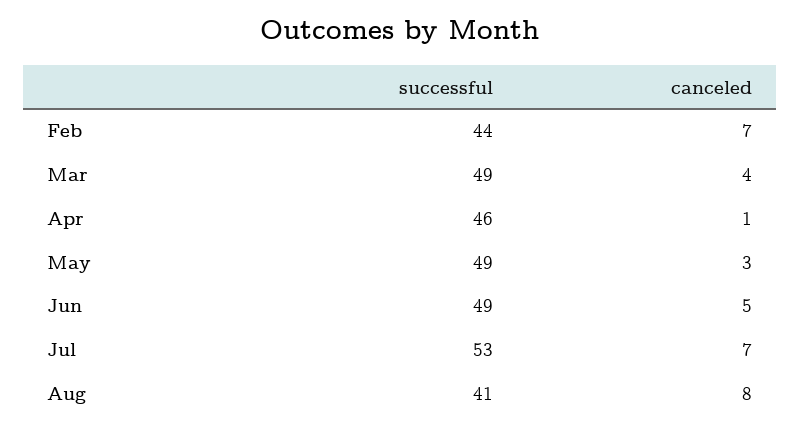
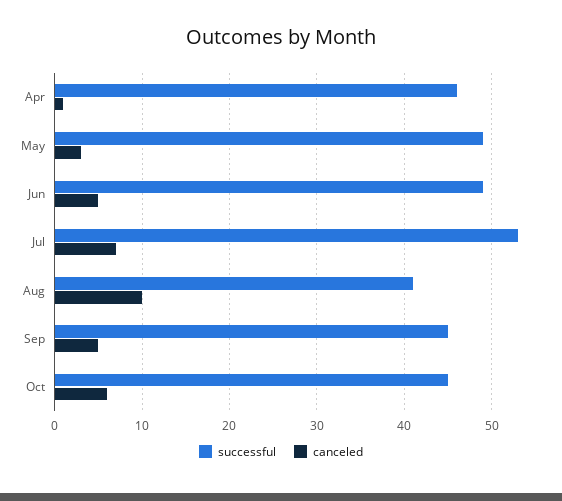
successful, Feb: 44 -> none
canceled, Feb: 7 -> none
successful, Mar: 49 -> none
canceled, Mar: 4 -> none
canceled, Aug: 8 -> 10
successful, Sep: none -> 45
canceled, Sep: none -> 5
successful, Oct: none -> 45
canceled, Oct: none -> 6

